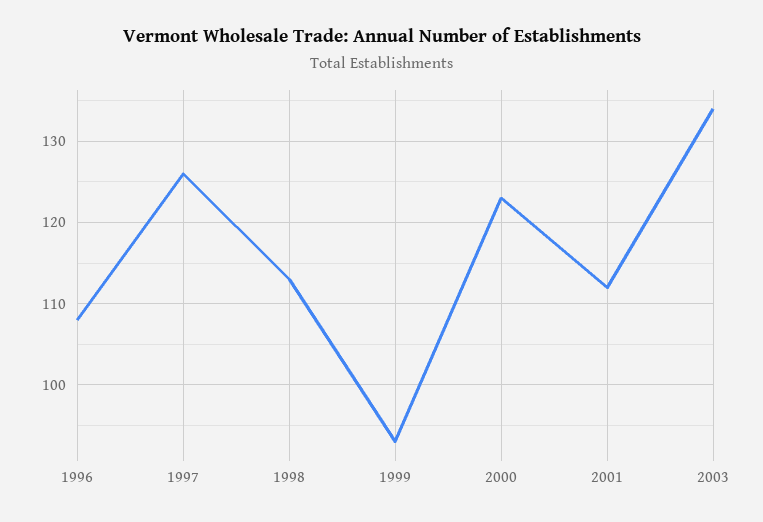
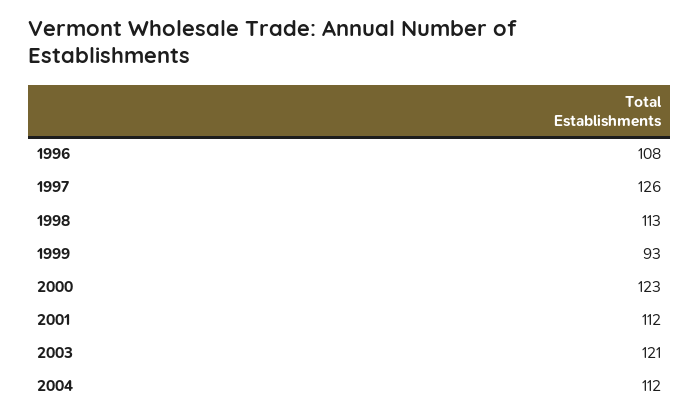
2003: 134 -> 121
2004: none -> 112

